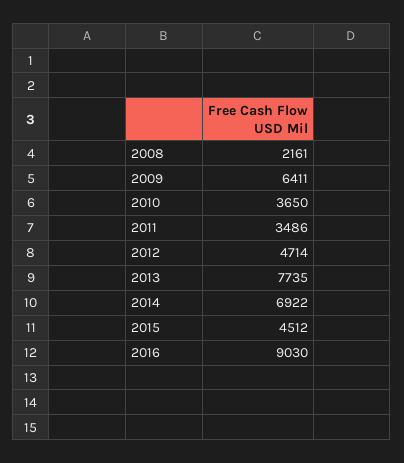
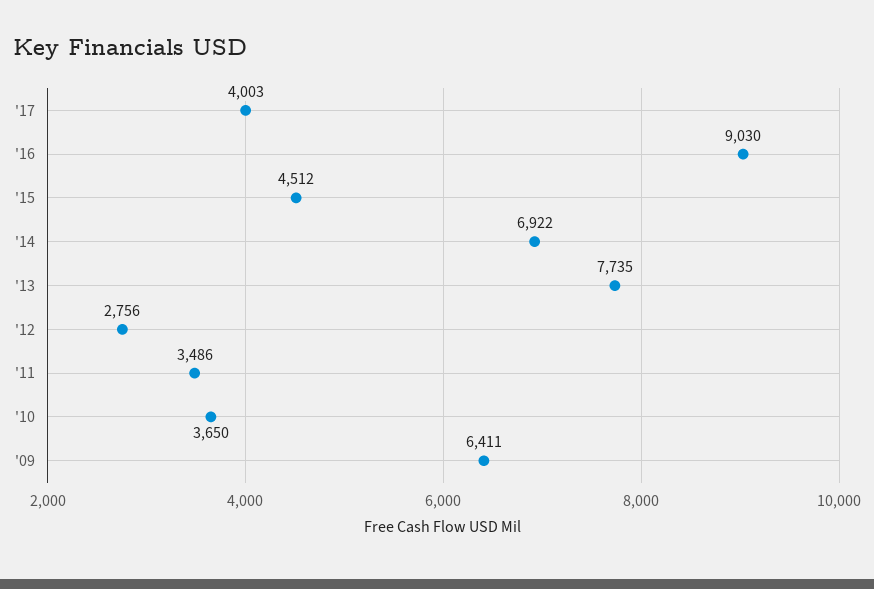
2008: 2161 -> none
2012: 4714 -> 2756
'17: none -> 4003

